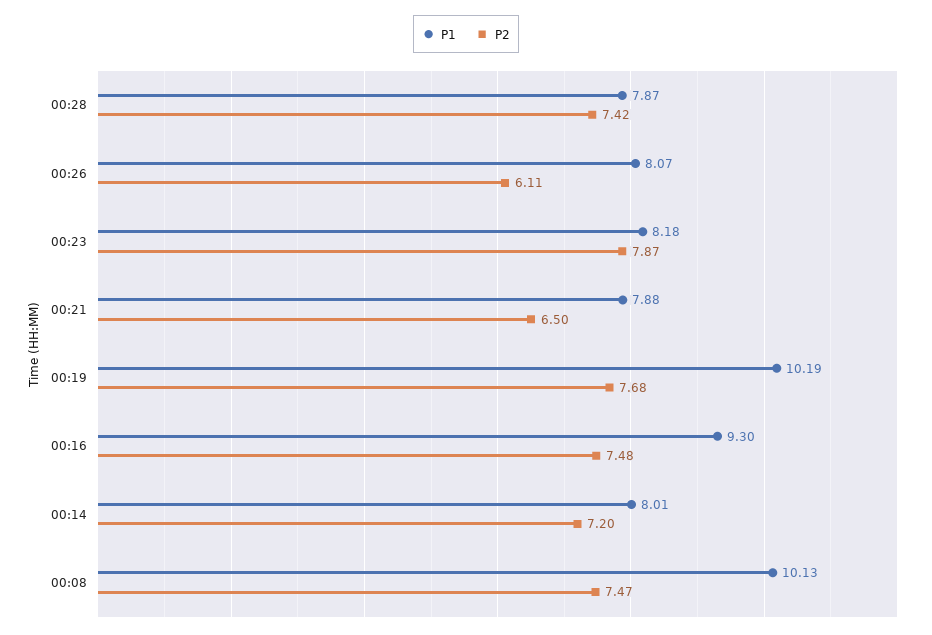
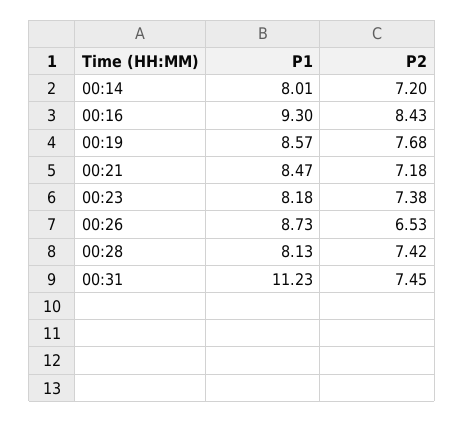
P1, 00:28: 7.87 -> 8.13
P1, 00:26: 8.07 -> 8.73
P2, 00:26: 6.11 -> 6.53
P2, 00:23: 7.87 -> 7.38
P1, 00:21: 7.88 -> 8.47
P2, 00:21: 6.5 -> 7.18
P1, 00:19: 10.19 -> 8.57
P2, 00:16: 7.48 -> 8.43
P1, 00:08: 10.13 -> none
P2, 00:08: 7.47 -> none
P1, 00:31: none -> 11.23
P2, 00:31: none -> 7.45

